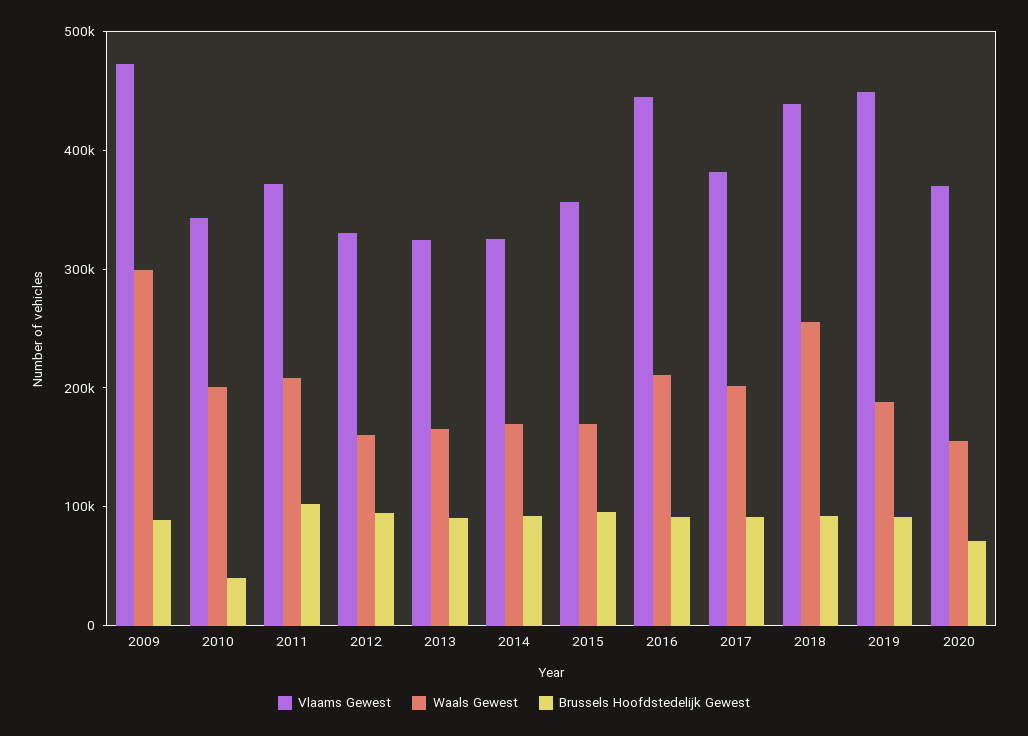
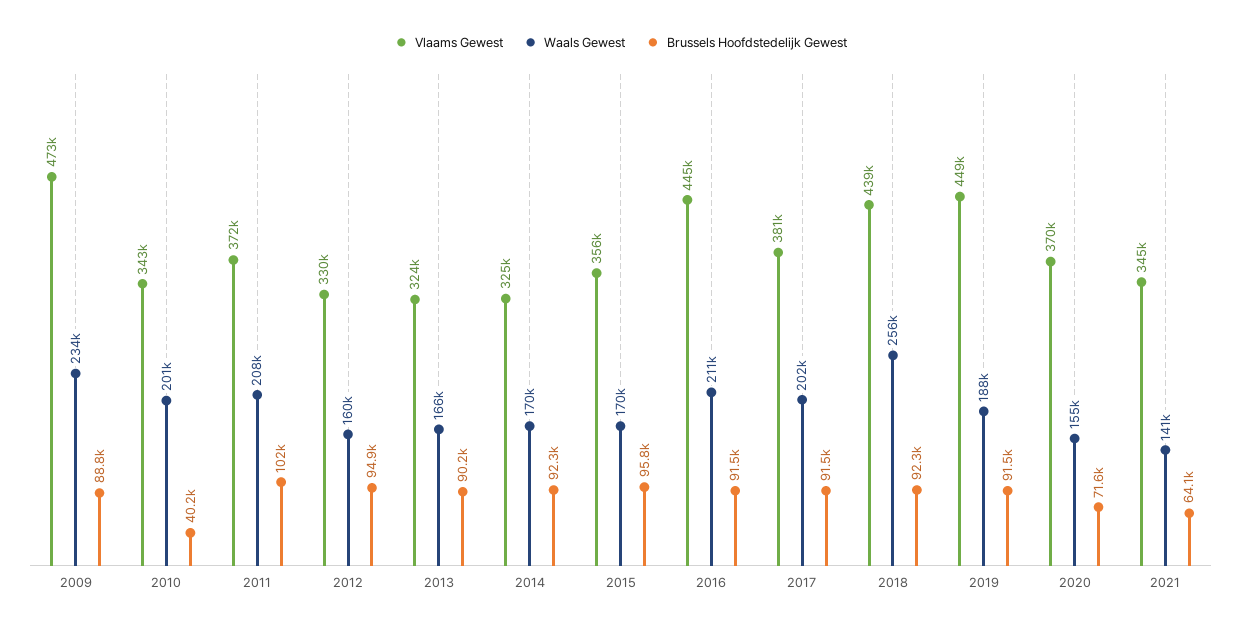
Waals Gewest, 2009: 300000 -> 234000
Vlaams Gewest, 2021: none -> 345000
Waals Gewest, 2021: none -> 141000
Brussels Hoofdstedelijk Gewest, 2021: none -> 64100

